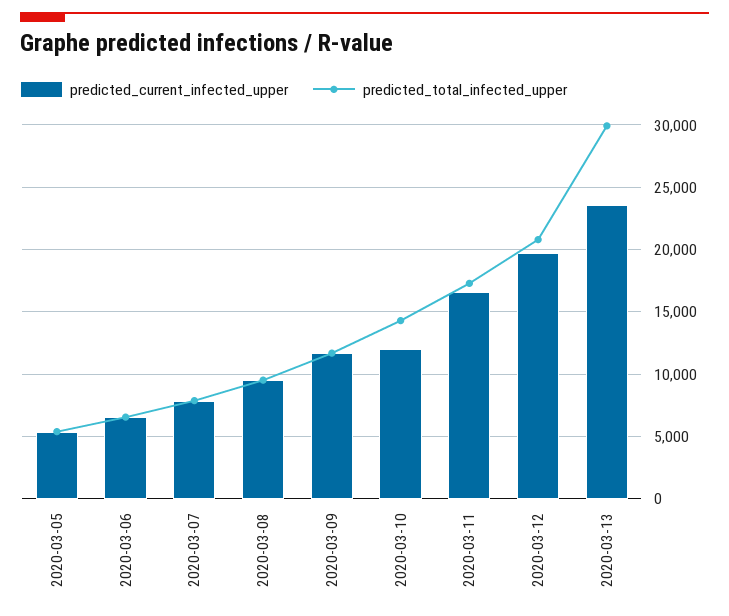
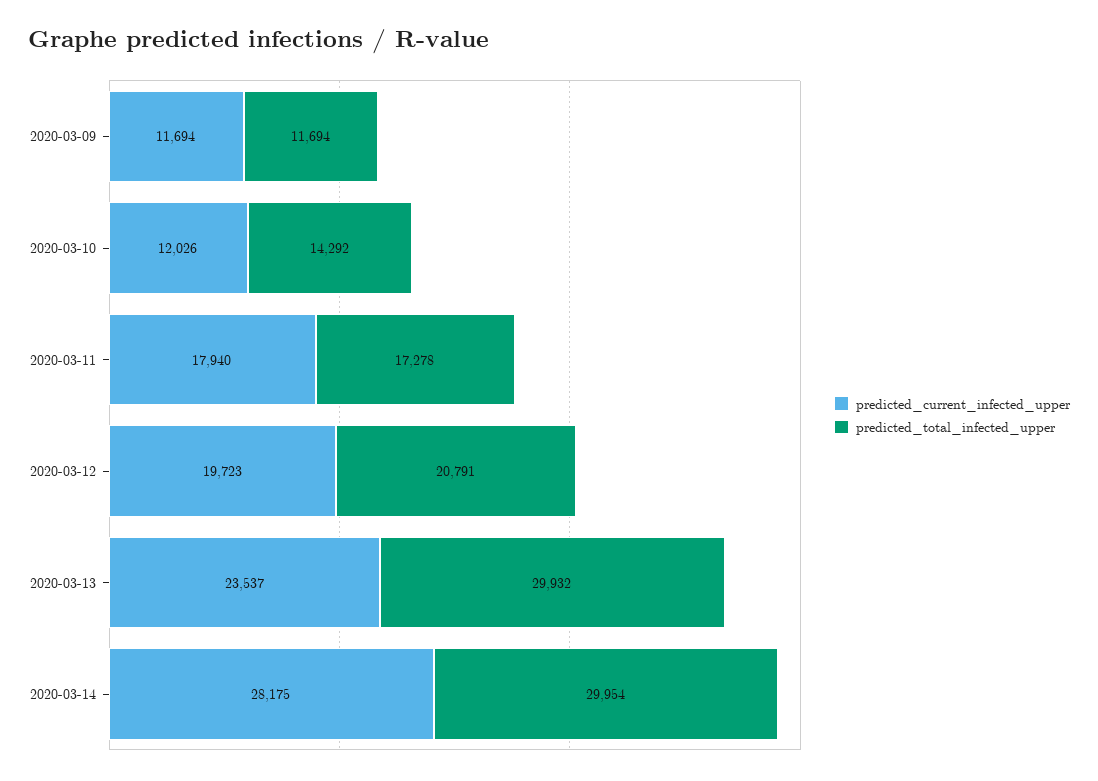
predicted_current_infected_upper, 2020-03-05: 5500 -> none
predicted_total_infected_upper, 2020-03-05: 5500 -> none
predicted_current_infected_upper, 2020-03-06: 6500 -> none
predicted_total_infected_upper, 2020-03-06: 6500 -> none
predicted_current_infected_upper, 2020-03-07: 8000 -> none
predicted_total_infected_upper, 2020-03-07: 8000 -> none
predicted_current_infected_upper, 2020-03-08: 9500 -> none
predicted_total_infected_upper, 2020-03-08: 9500 -> none
predicted_current_infected_upper, 2020-03-11: 16500 -> 17940
predicted_current_infected_upper, 2020-03-14: none -> 28175
predicted_total_infected_upper, 2020-03-14: none -> 29954

